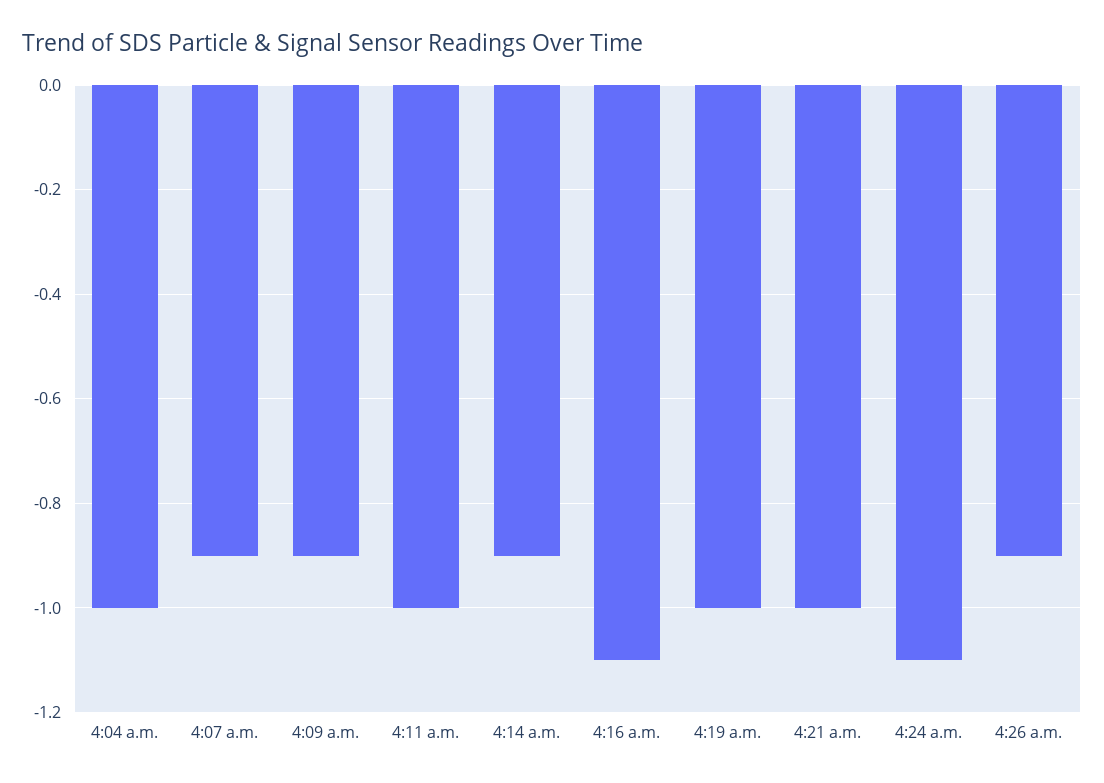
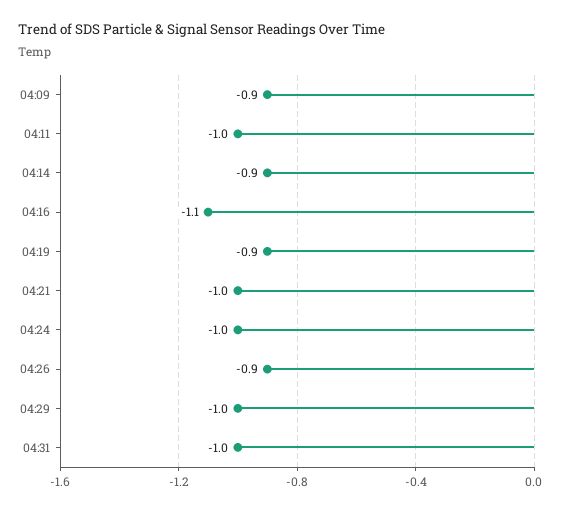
4:04 a.m.: -1 -> none
4:07 a.m.: -0.9 -> none
4:19 a.m.: -1 -> -0.9
4:24 a.m.: -1.1 -> -1
04:29: none -> -1
04:31: none -> -1

